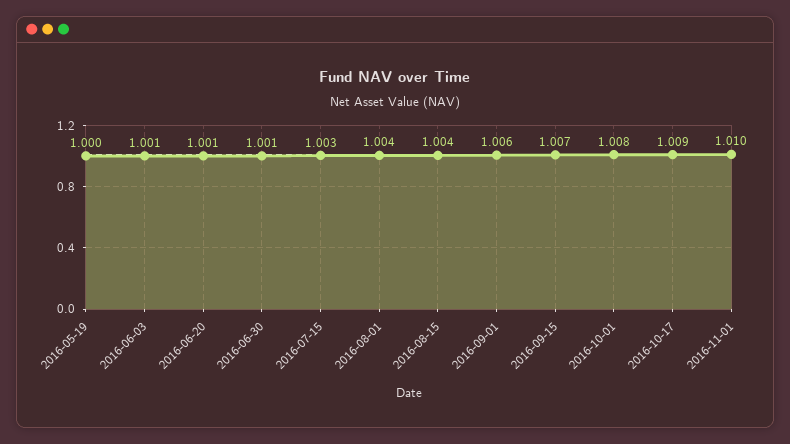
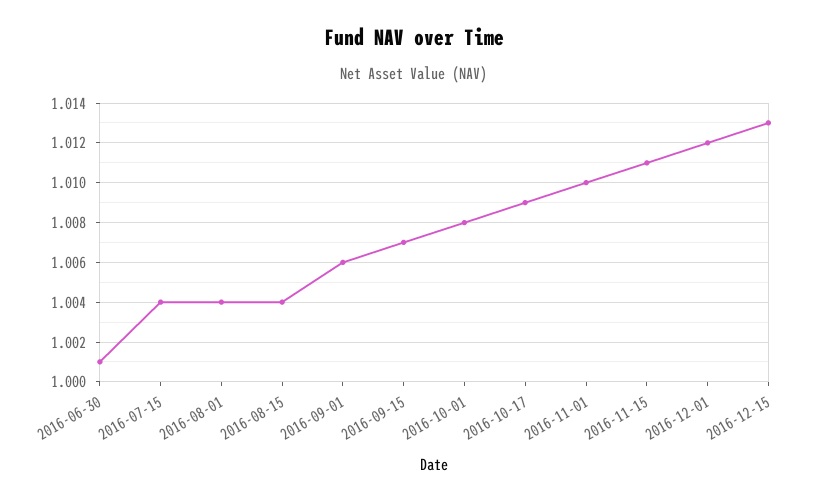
2016-05-19: 1 -> none
2016-06-03: 1.001 -> none
2016-06-20: 1.001 -> none
2016-07-15: 1.003 -> 1.004
2016-11-15: none -> 1.011
2016-12-01: none -> 1.012
2016-12-15: none -> 1.013

